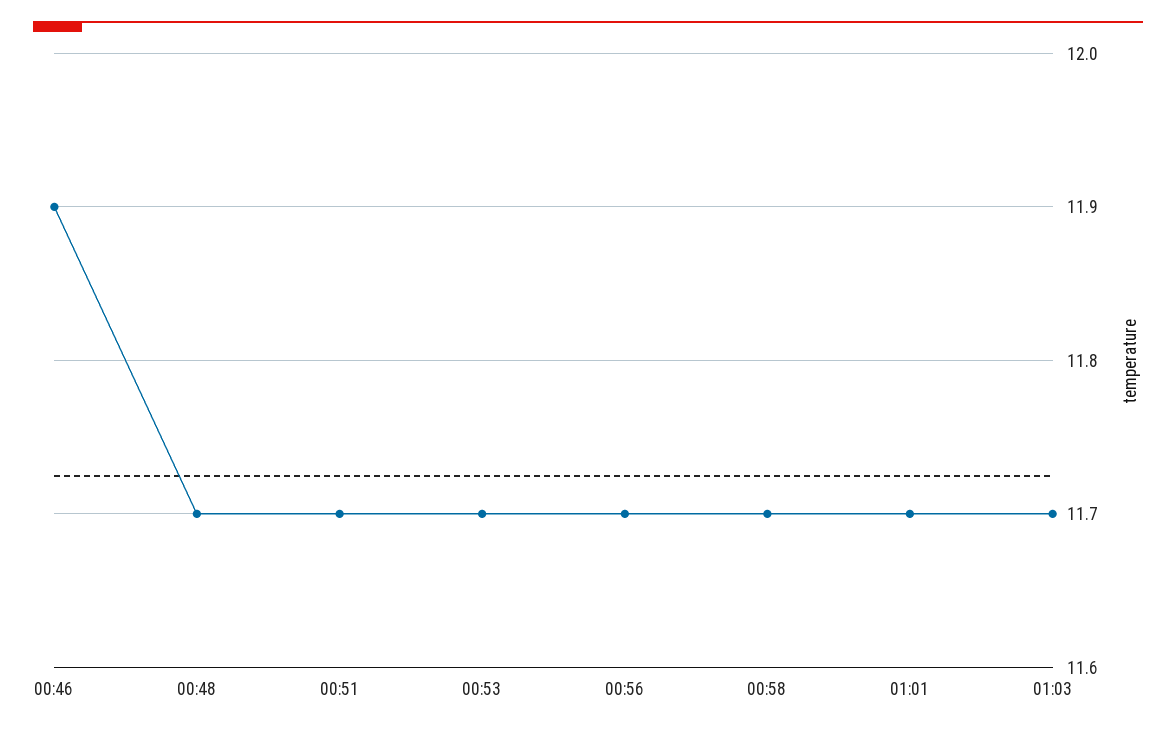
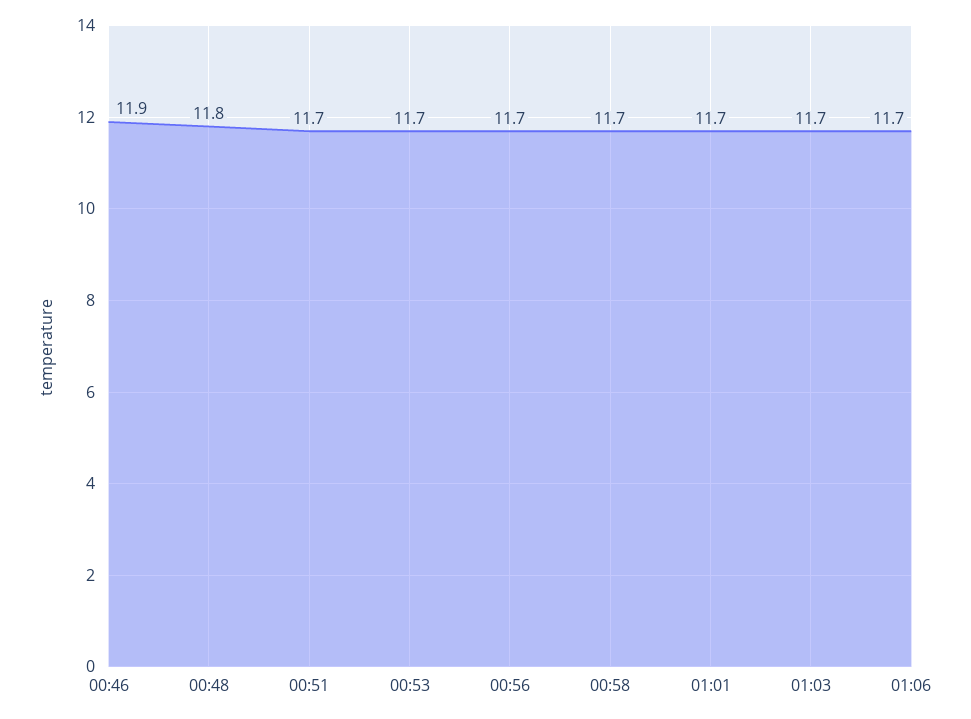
00:48: 11.7 -> 11.8
01:06: none -> 11.7

